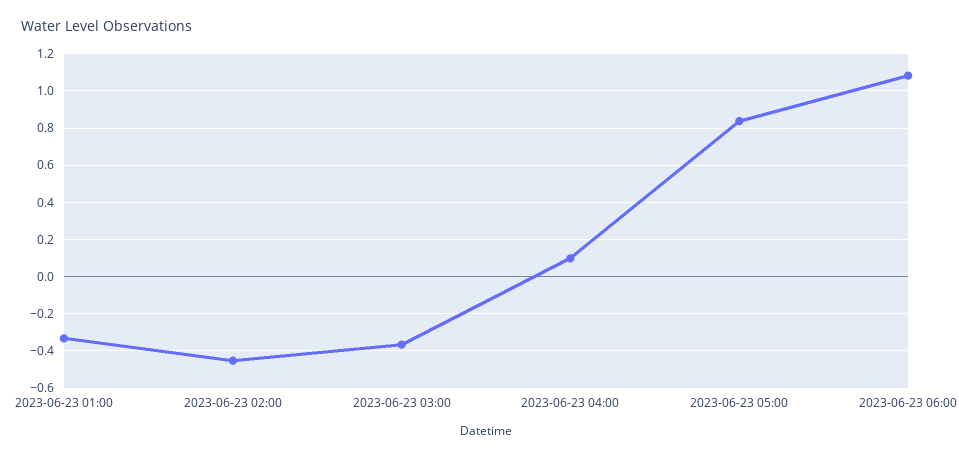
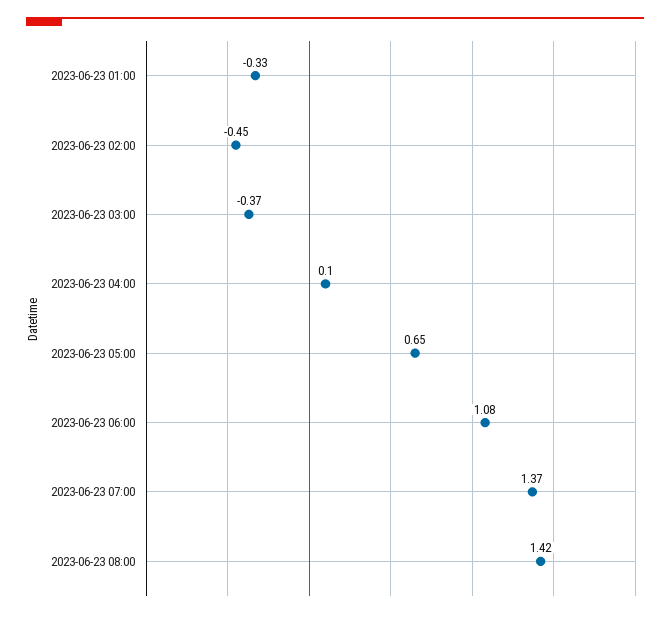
2023-06-23 05:00: 0.85 -> 0.65
2023-06-23 07:00: none -> 1.37
2023-06-23 08:00: none -> 1.42

